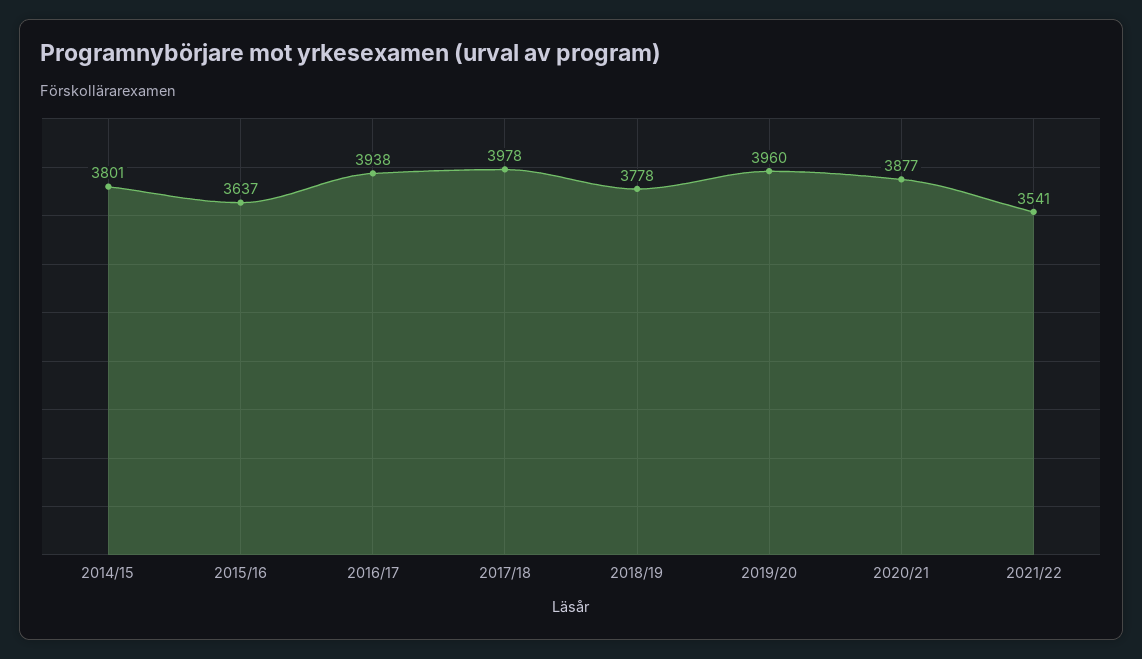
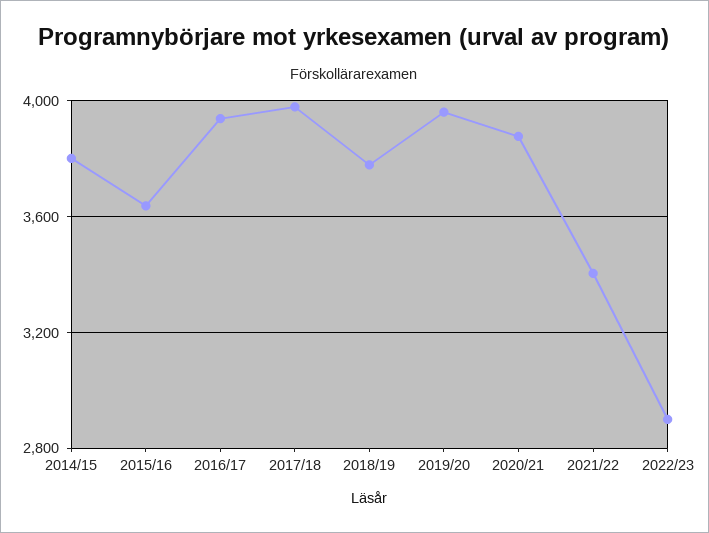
2021/22: 3541 -> 3400
2022/23: none -> 2900

